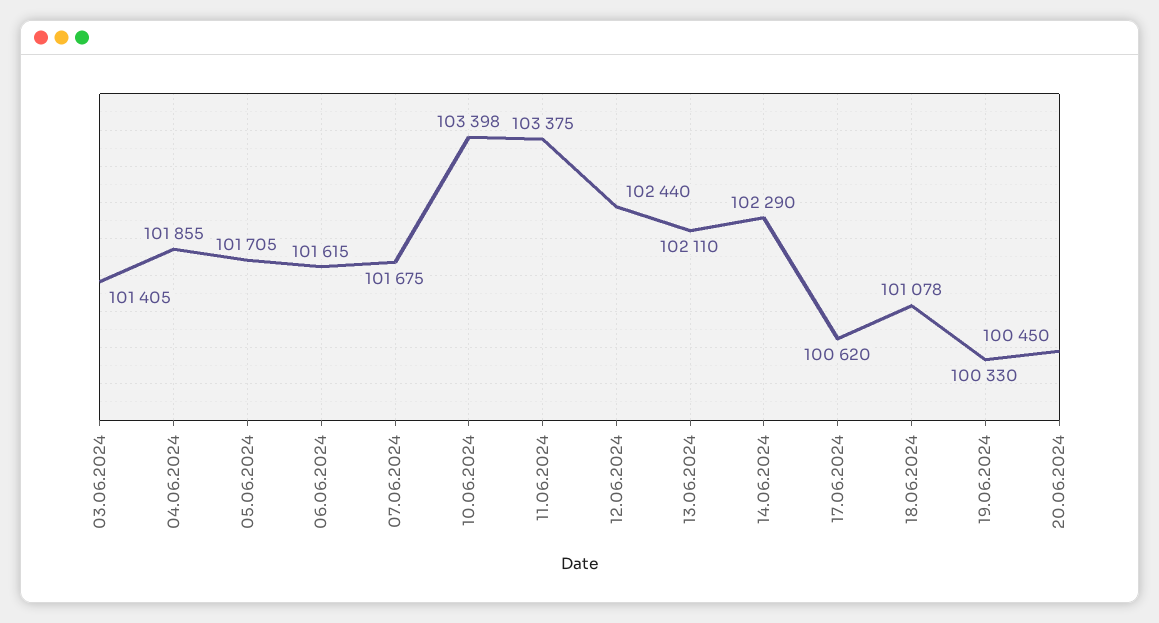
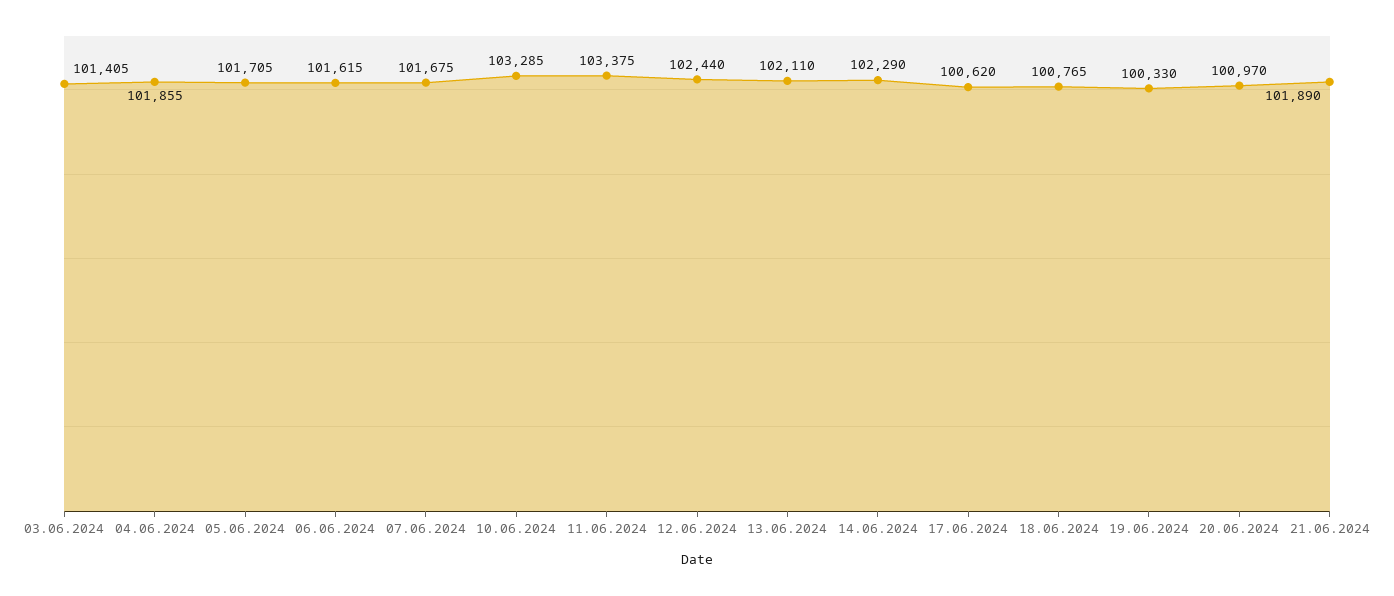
10.06.2024: 103398 -> 103285
18.06.2024: 101078 -> 100765
20.06.2024: 100450 -> 100970
21.06.2024: none -> 101890

